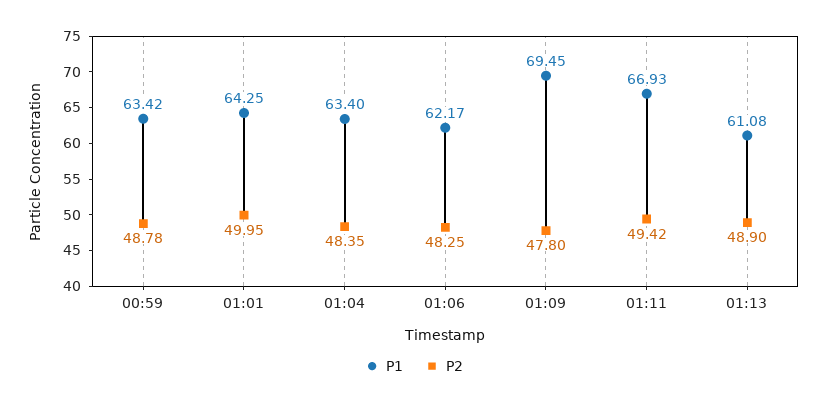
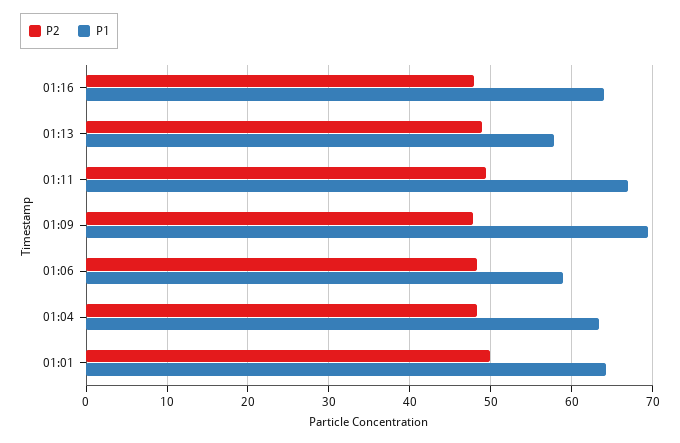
P1, 00:59: 63.42 -> none
P2, 00:59: 48.78 -> none
P1, 01:06: 62.17 -> 59
P1, 01:13: 61.08 -> 58
P2, 01:16: none -> 48
P1, 01:16: none -> 64

